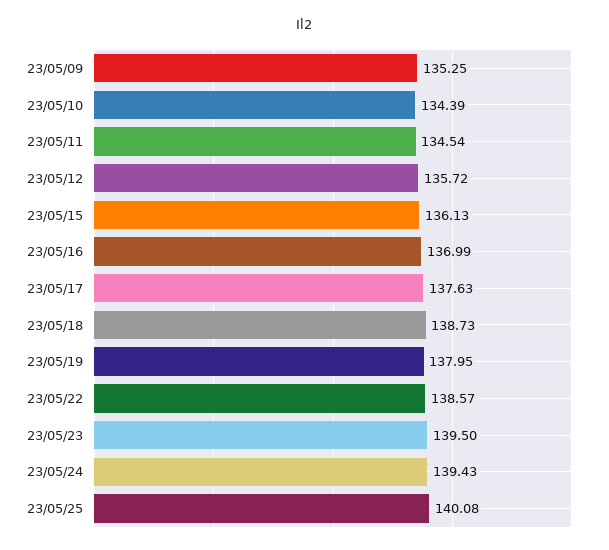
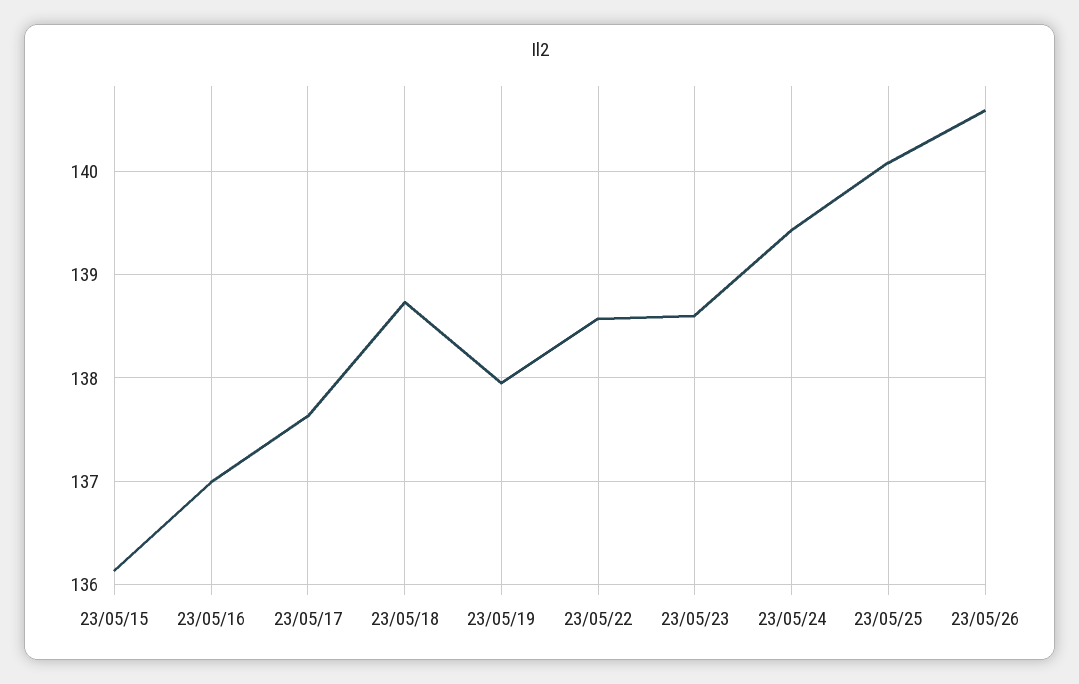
23/05/09: 135.25 -> none
23/05/10: 134.39 -> none
23/05/11: 134.54 -> none
23/05/12: 135.72 -> none
23/05/23: 139.5 -> 138.6
23/05/26: none -> 140.6

